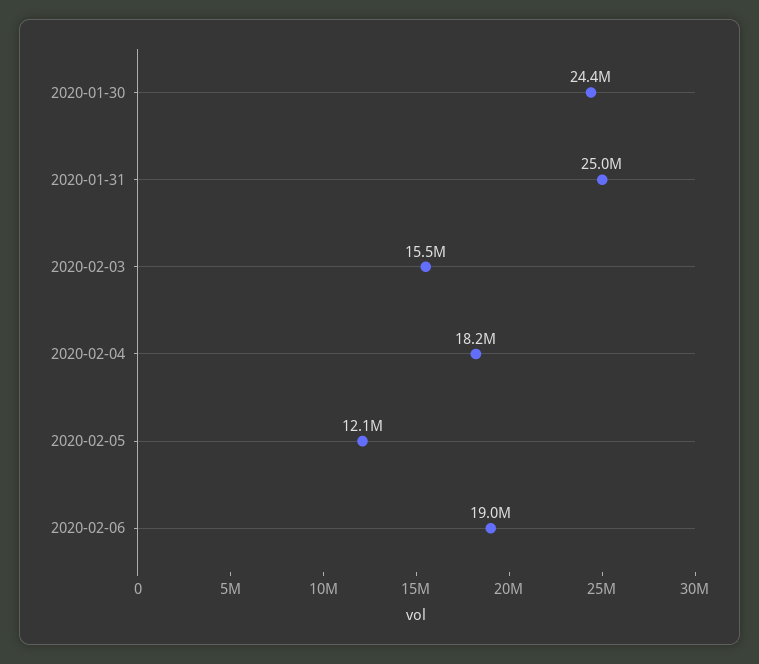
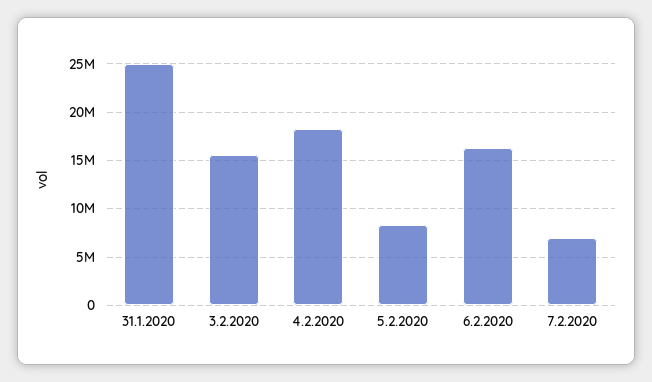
2020-01-30: 24400000 -> none
2020-02-05: 12100000 -> 8000000
2020-02-06: 19000000 -> 16000000
7.2.2020: none -> 7000000

